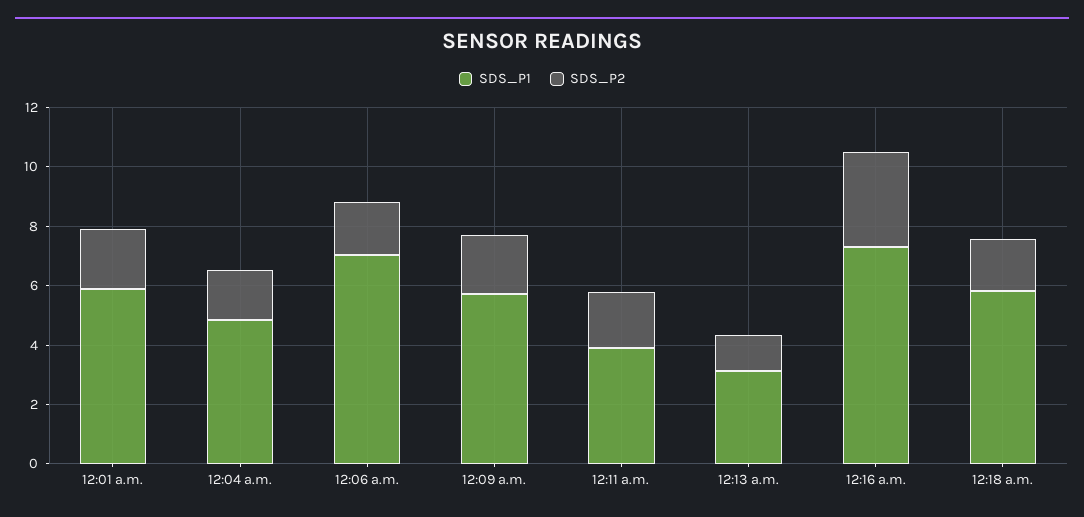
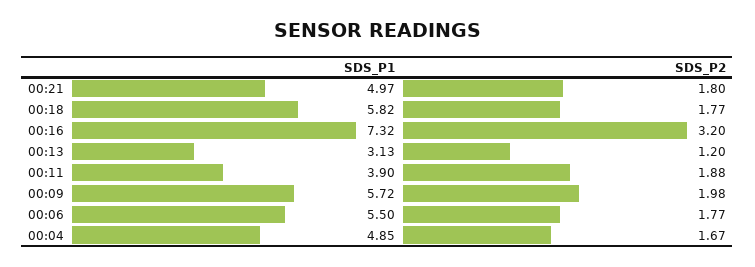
SDS_P1, 12:01 a.m.: 6 -> none
SDS_P2, 12:01 a.m.: 2 -> none
SDS_P1, 12:06 a.m.: 7 -> 5.5
SDS_P1, 00:21: none -> 4.97
SDS_P2, 00:21: none -> 1.8

